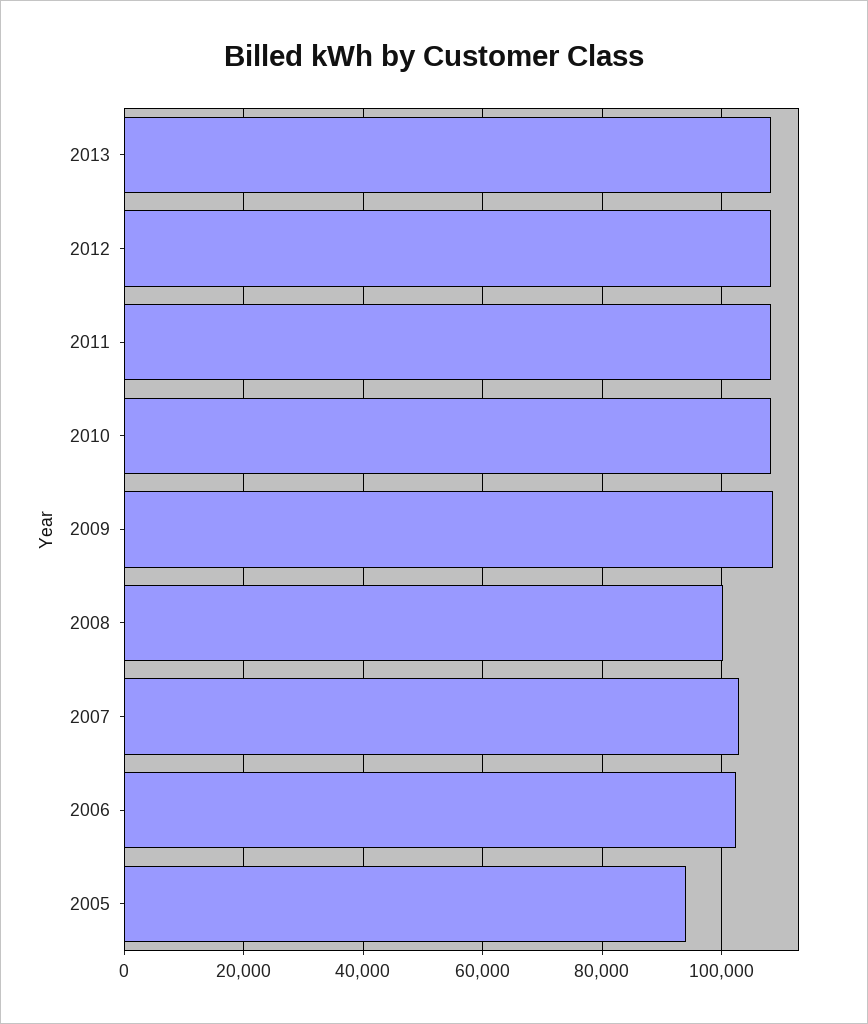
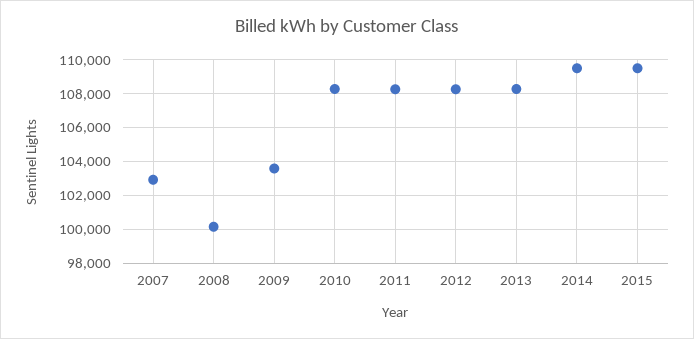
2009: 108000 -> 103500
2006: 102000 -> none
2005: 94000 -> none
2014: none -> 109500
2015: none -> 109500

